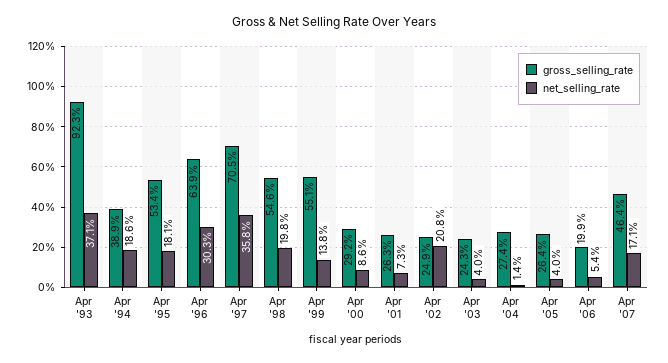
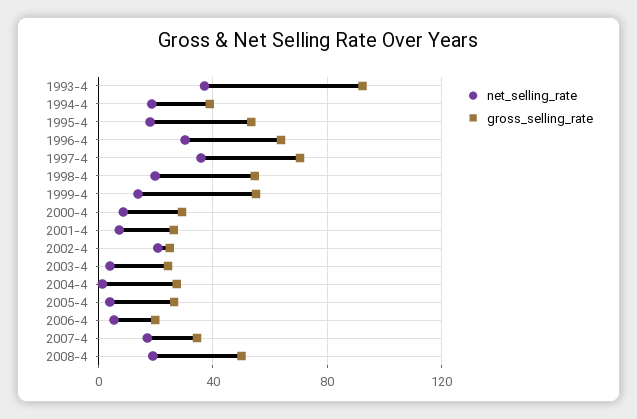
gross_selling_rate, Apr '07: 46.4 -> 35
net_selling_rate, 2008-4: none -> 20
gross_selling_rate, 2008-4: none -> 50

